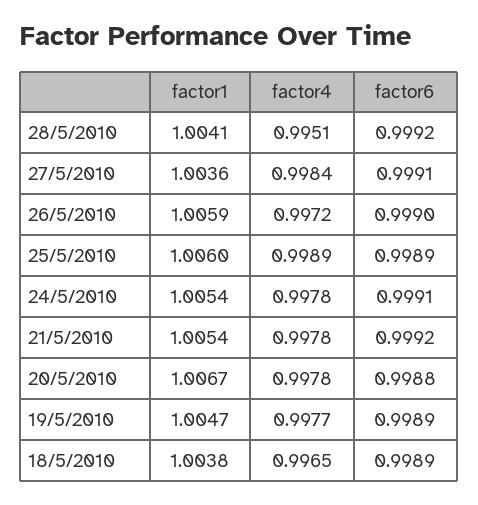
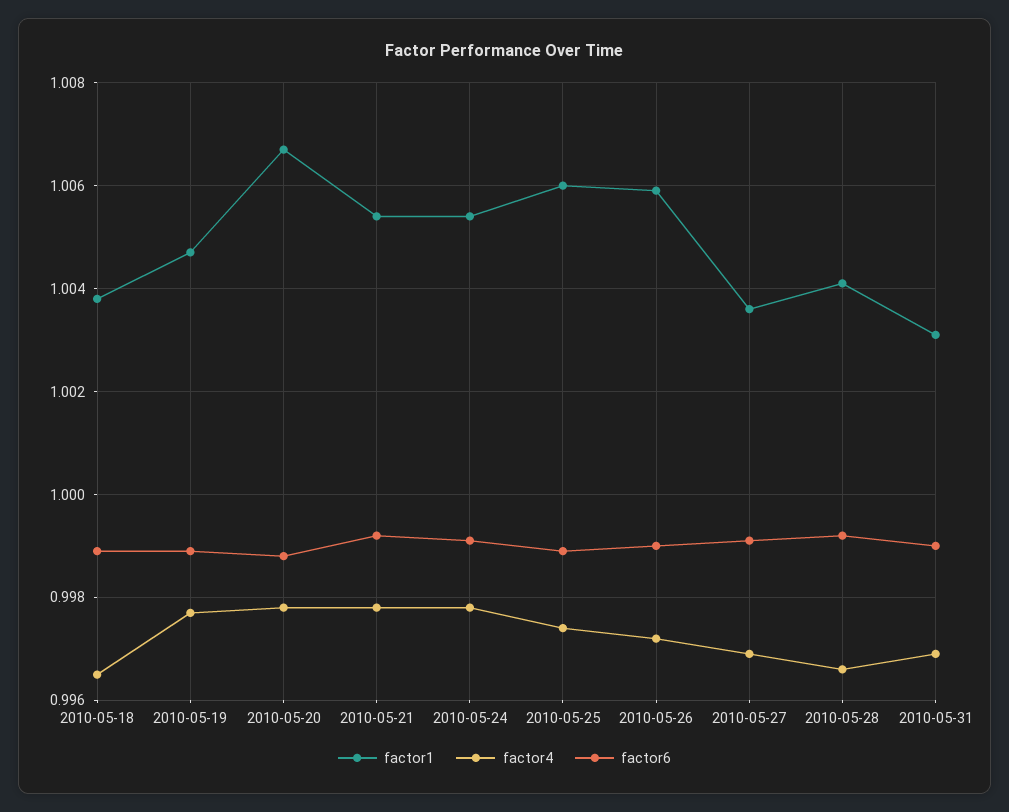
factor4, 28/5/2010: 0.9951 -> 0.9965
factor4, 27/5/2010: 0.9984 -> 0.997
factor4, 25/5/2010: 0.9989 -> 0.9975
factor1, 2010-05-31: none -> 1.003
factor4, 2010-05-31: none -> 0.997
factor6, 2010-05-31: none -> 0.999

